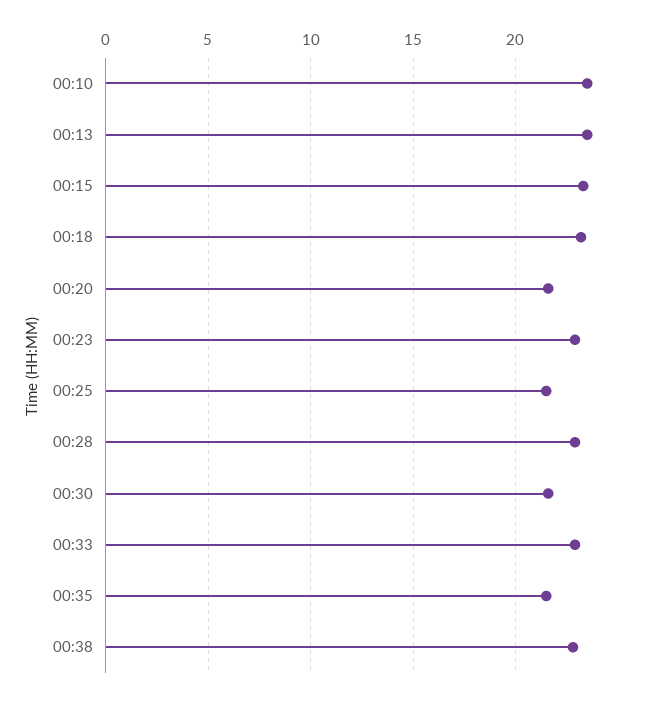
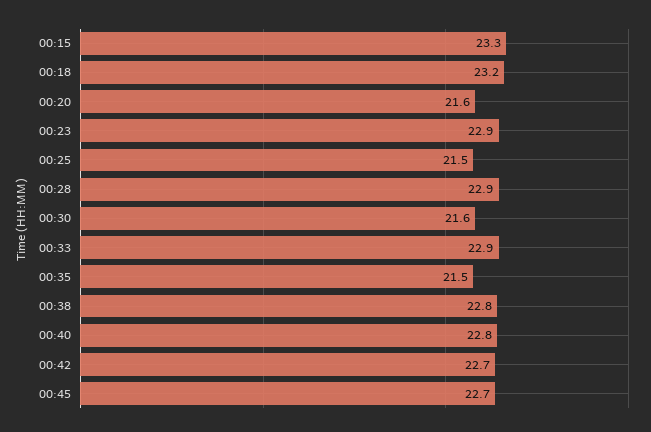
00:10: 23.5 -> none
00:13: 23.5 -> none
00:40: none -> 22.8
00:42: none -> 22.7
00:45: none -> 22.7

